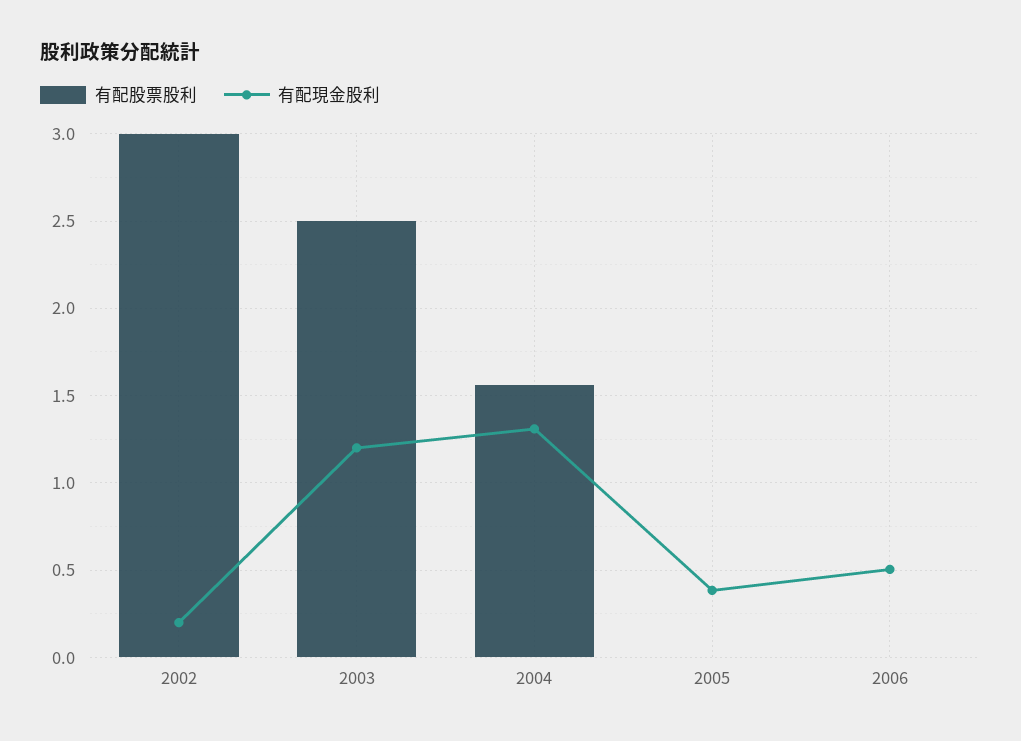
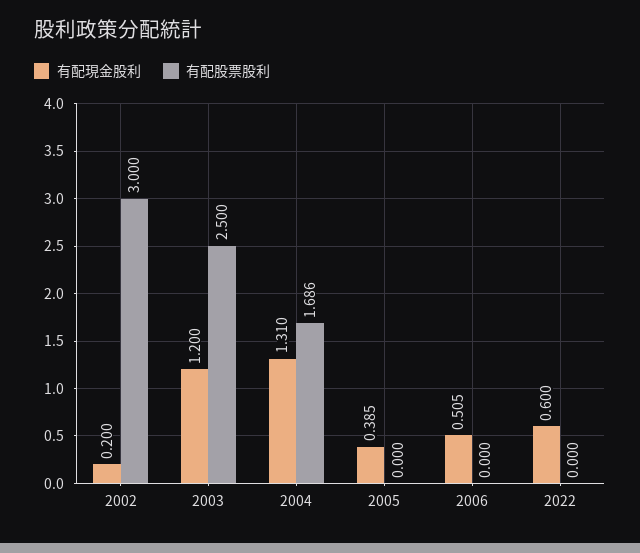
有配股票股利, 2004: 1.55 -> 1.686
有配現金股利, 2022: none -> 0.6
有配股票股利, 2022: none -> 0

